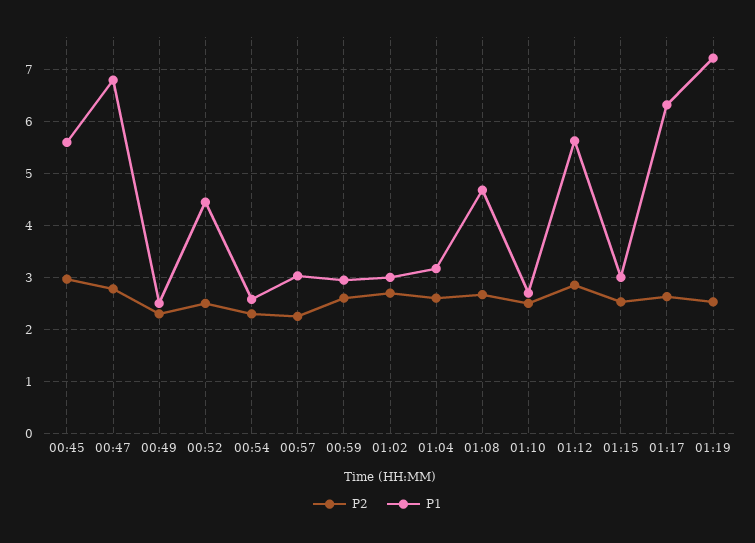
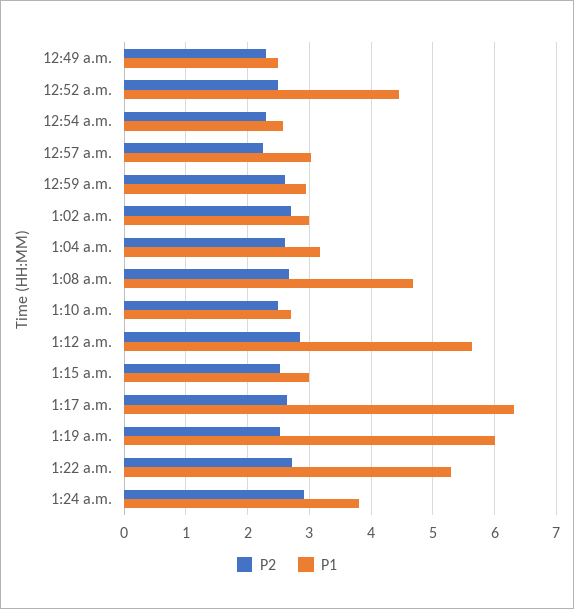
P2, 00:45: 3 -> none
P1, 00:45: 5.6 -> none
P2, 00:47: 2.8 -> none
P1, 00:47: 6.8 -> none
P1, 01:19: 7.2 -> 6
P2, 1:22 a.m.: none -> 2.7
P1, 1:22 a.m.: none -> 5.3
P2, 1:24 a.m.: none -> 2.9
P1, 1:24 a.m.: none -> 3.8

